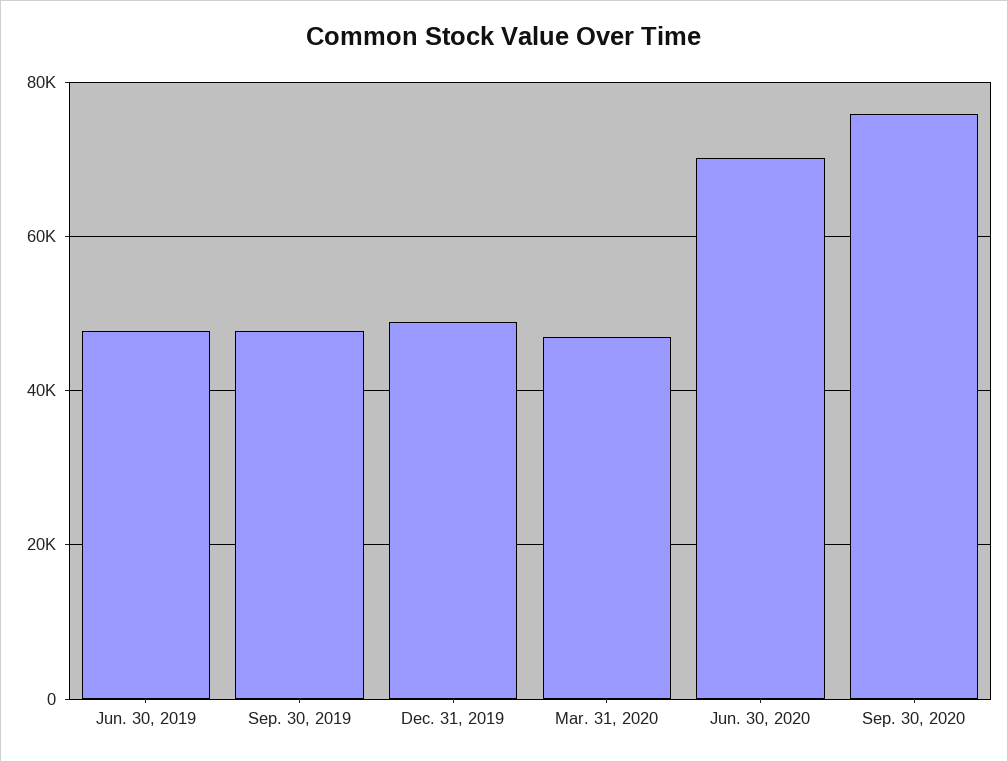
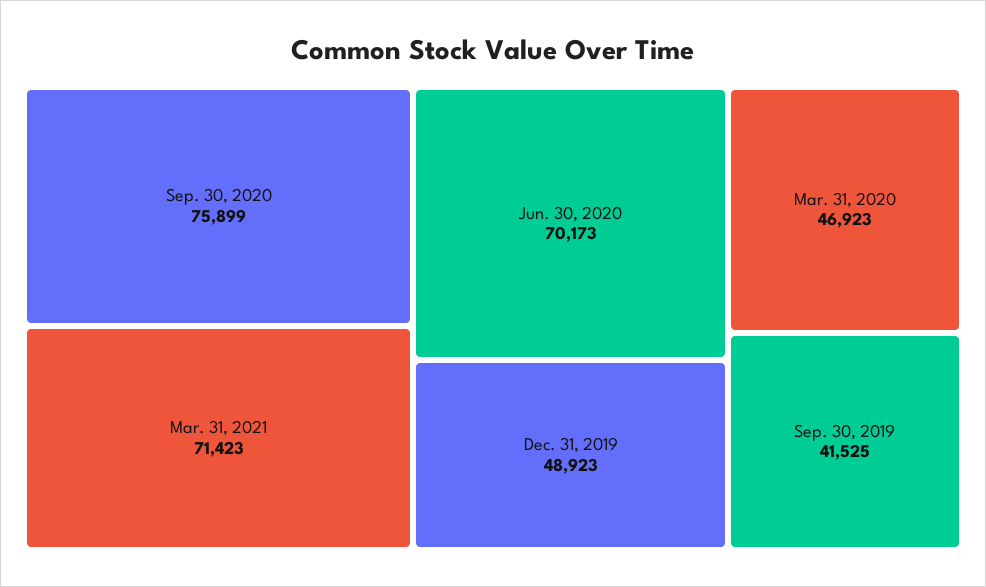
Jun. 30, 2019: 48000 -> none
Sep. 30, 2019: 48000 -> 41525
Mar. 31, 2021: none -> 71423

